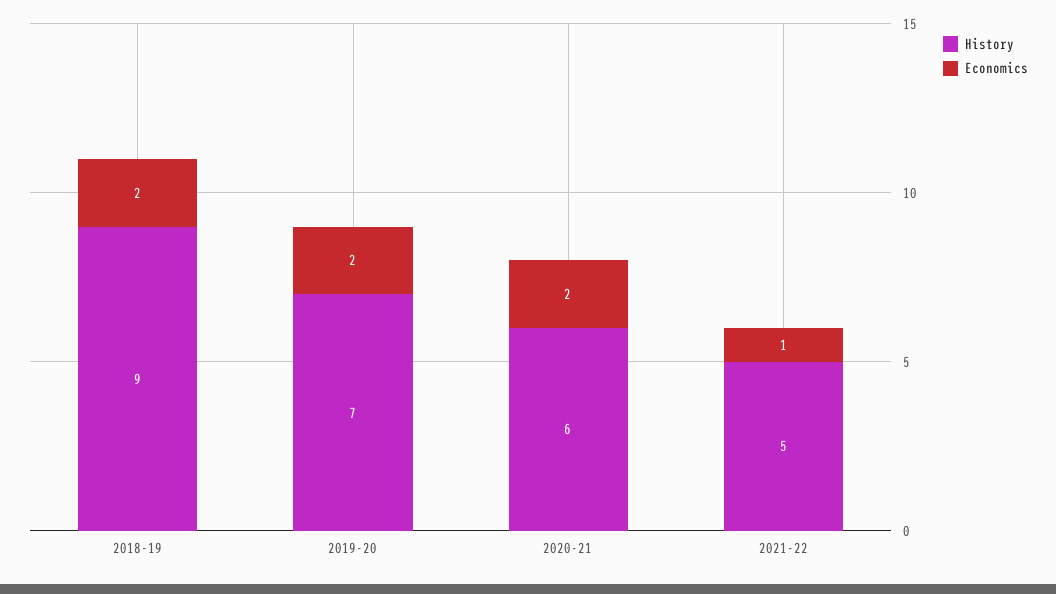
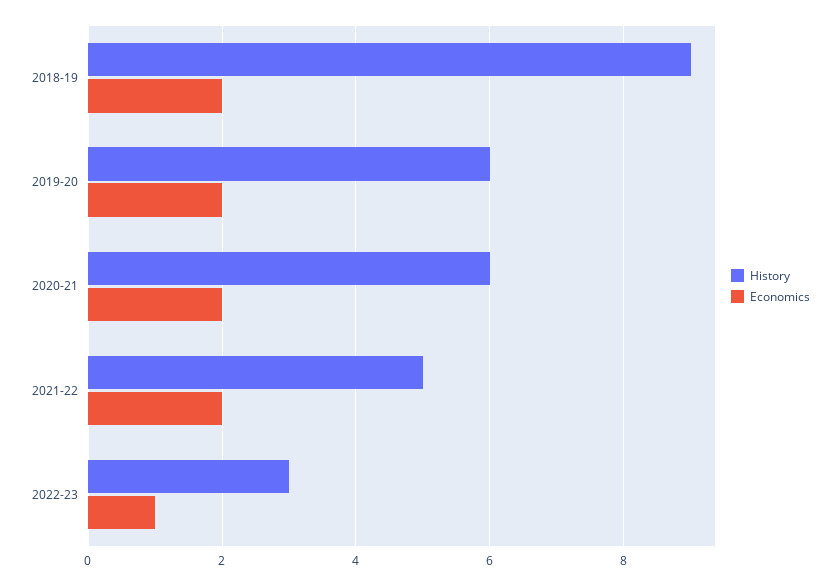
History, 2019-20: 7 -> 6
Economics, 2021-22: 1 -> 2
History, 2022-23: none -> 3
Economics, 2022-23: none -> 1

